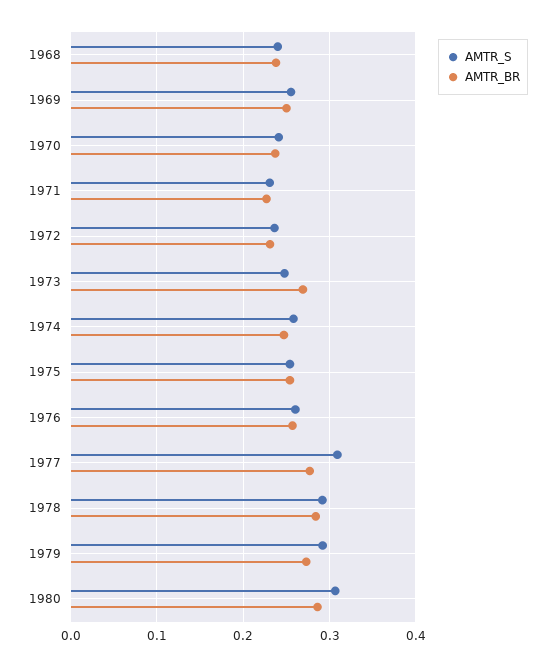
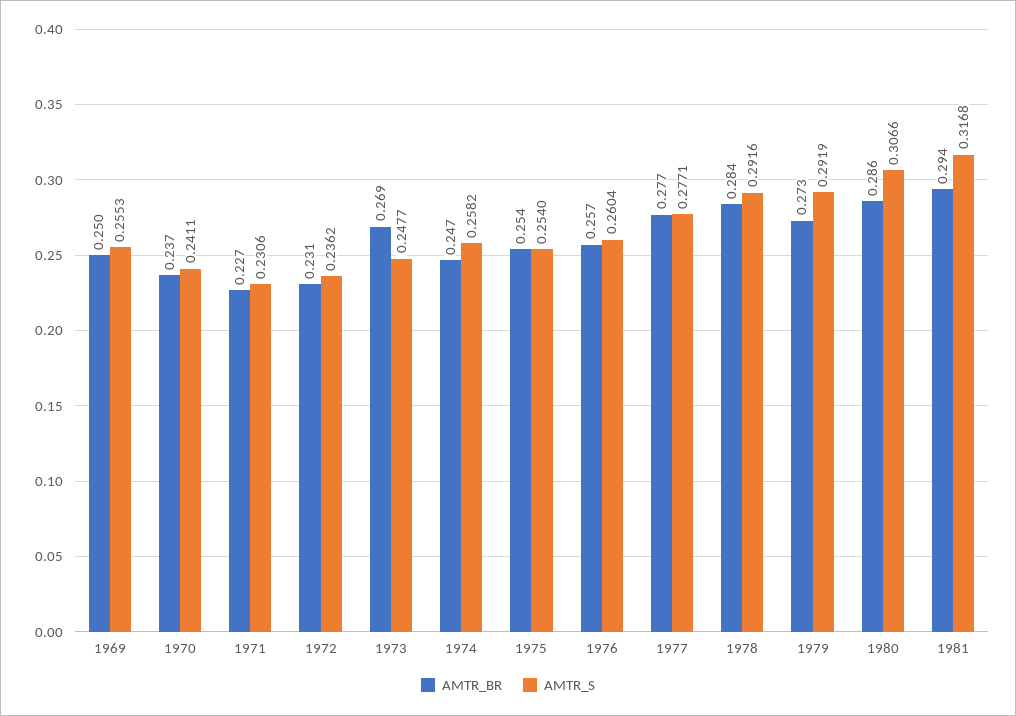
AMTR_S, 1968: 0.24 -> none
AMTR_BR, 1968: 0.24 -> none
AMTR_S, 1977: 0.31 -> 0.2771
AMTR_BR, 1981: none -> 0.294
AMTR_S, 1981: none -> 0.3168

